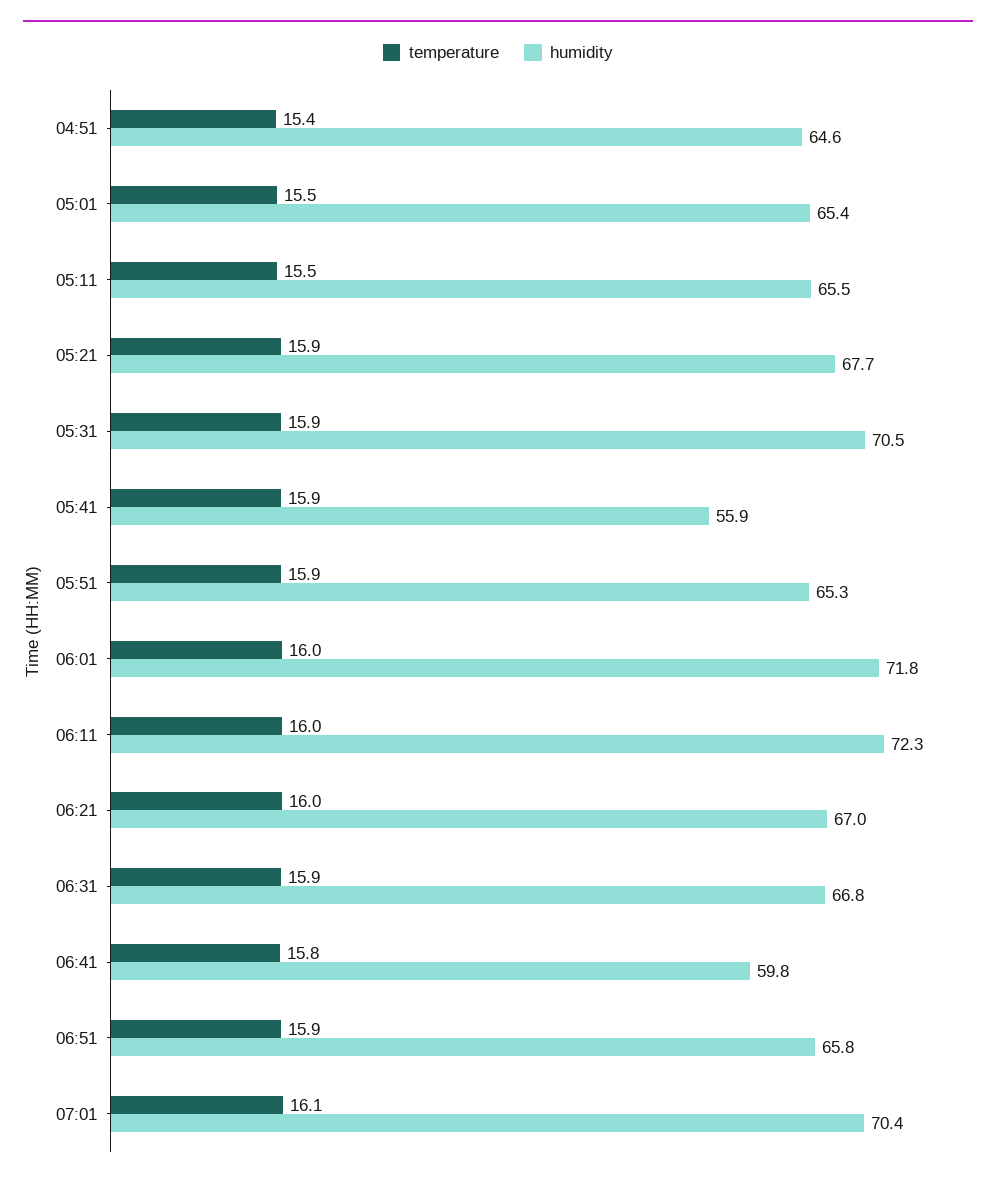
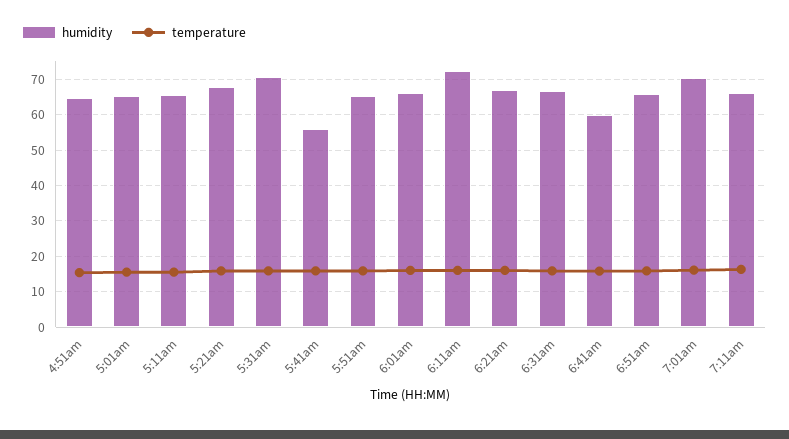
humidity, 06:01: 71.8 -> 66
humidity, 7:11am: none -> 66
temperature, 7:11am: none -> 16

